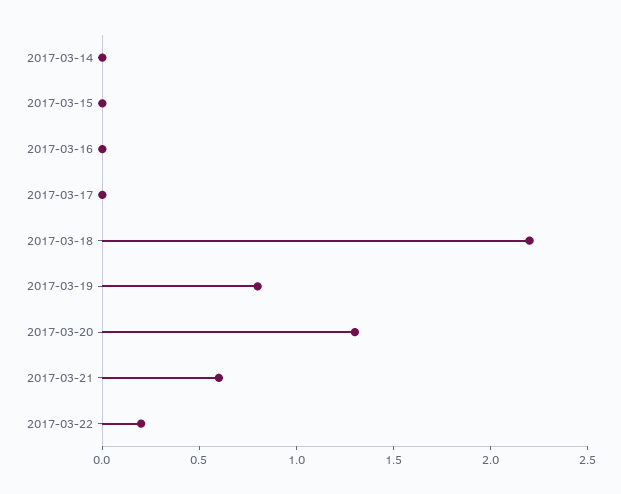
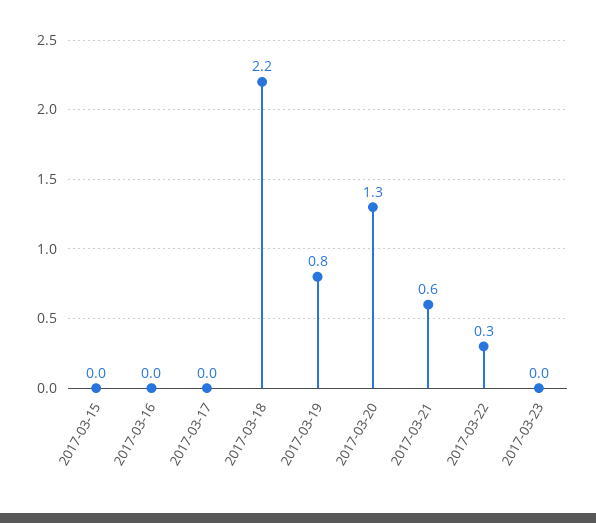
2017-03-14: 0 -> none
2017-03-22: 0.2 -> 0.3
2017-03-23: none -> 0

